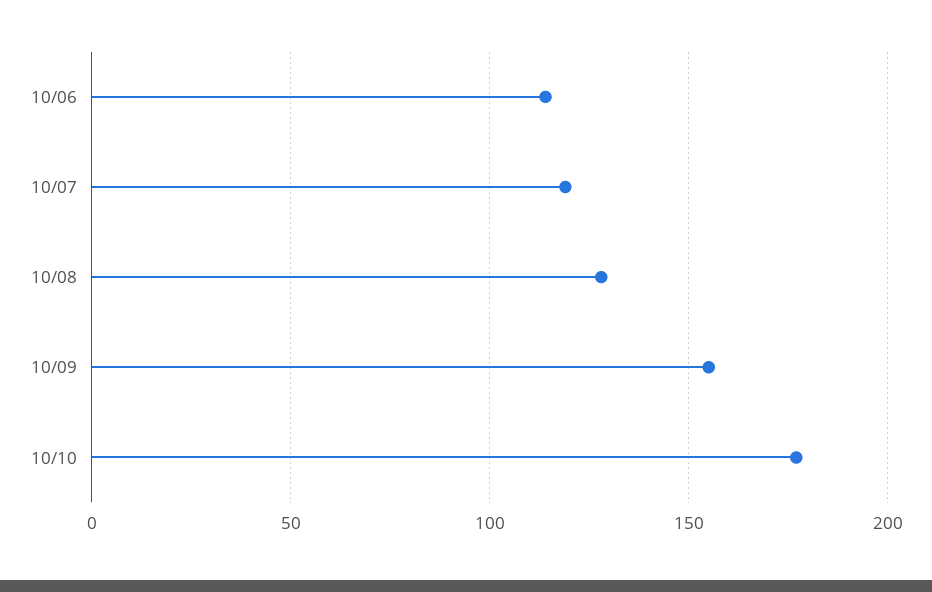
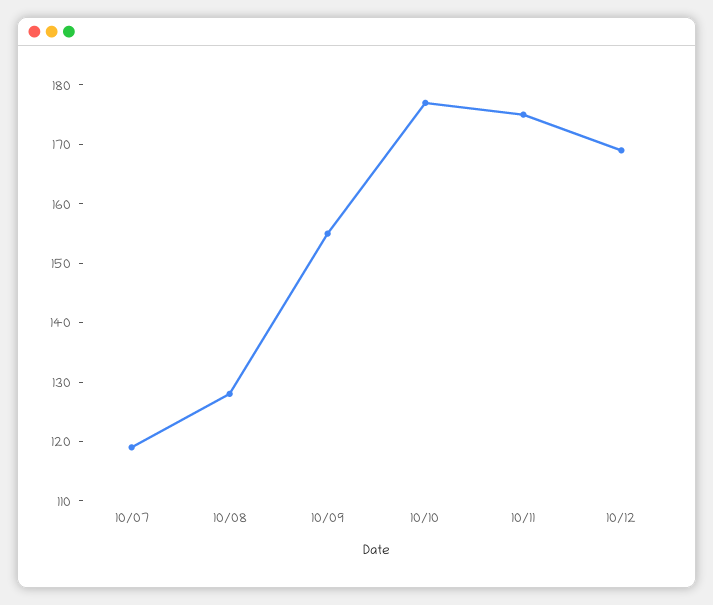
10/06: 115 -> none
10/11: none -> 175
10/12: none -> 170

